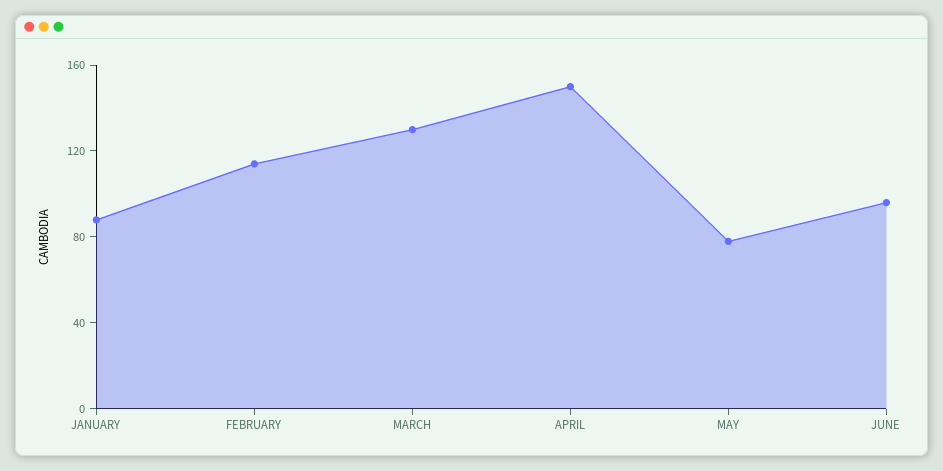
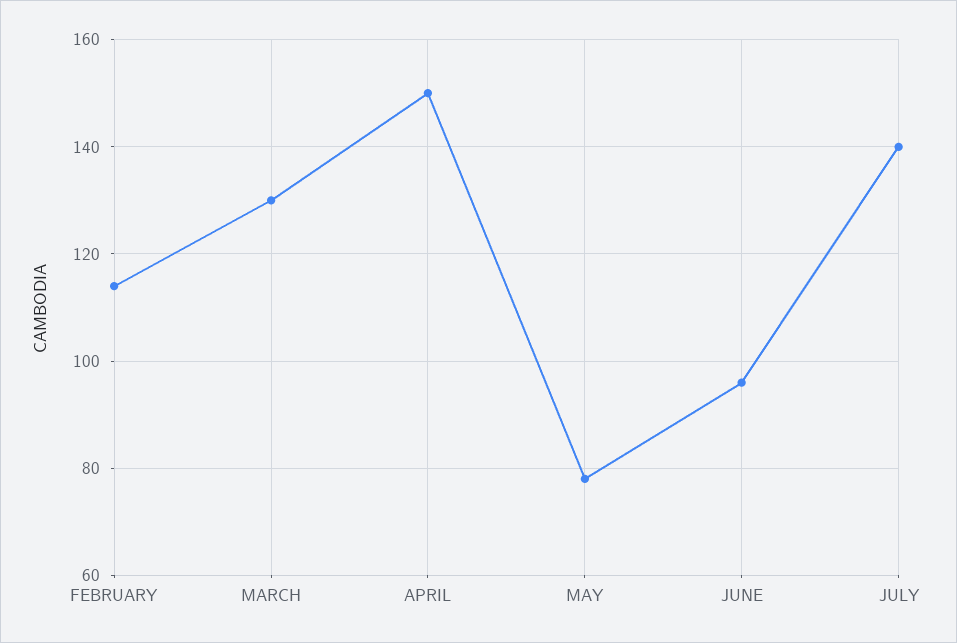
JANUARY: 90 -> none
JULY: none -> 140

